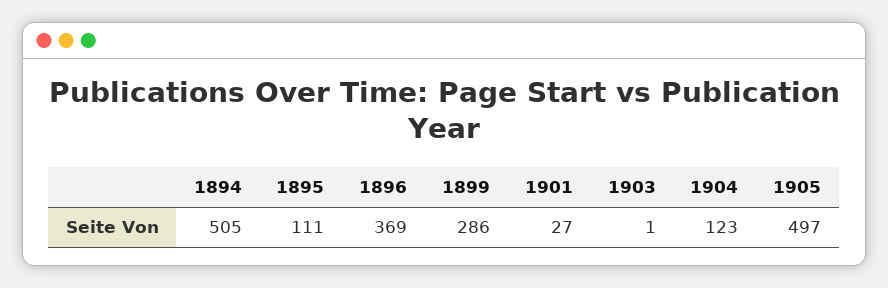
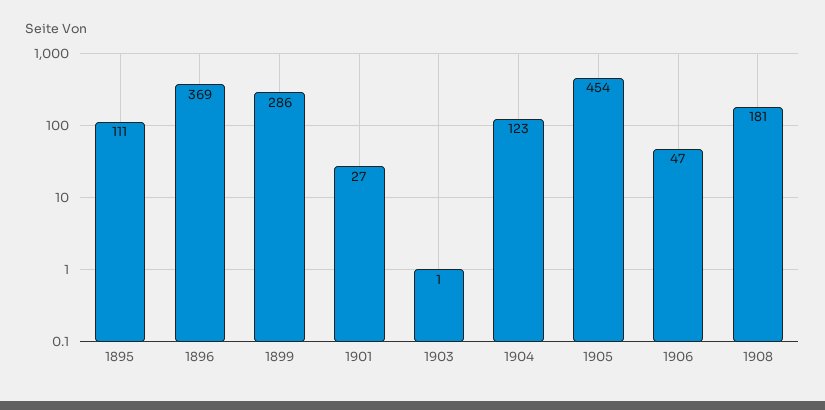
1894: 505 -> none
1905: 497 -> 454
1906: none -> 47
1908: none -> 181

